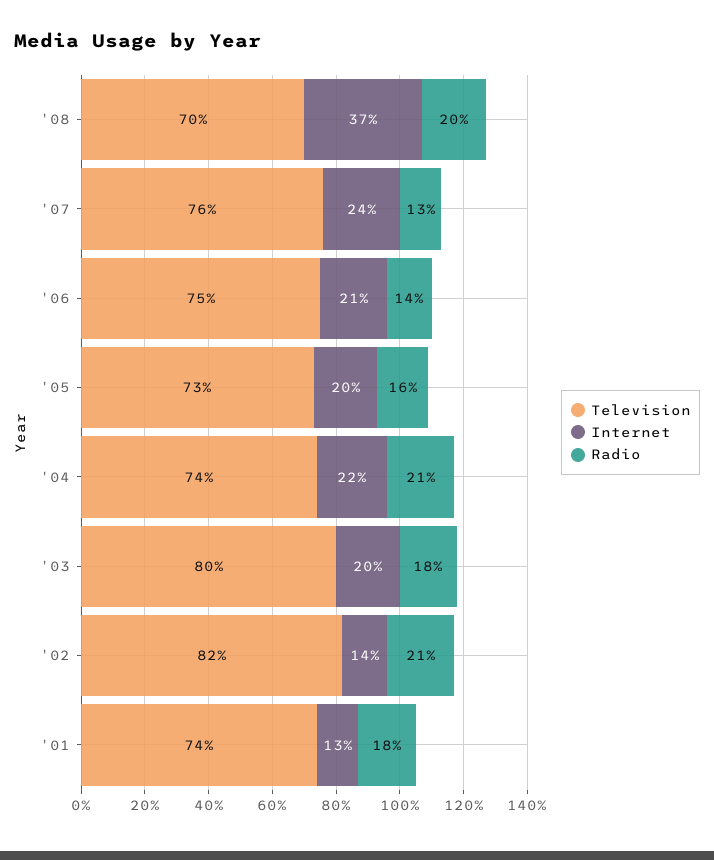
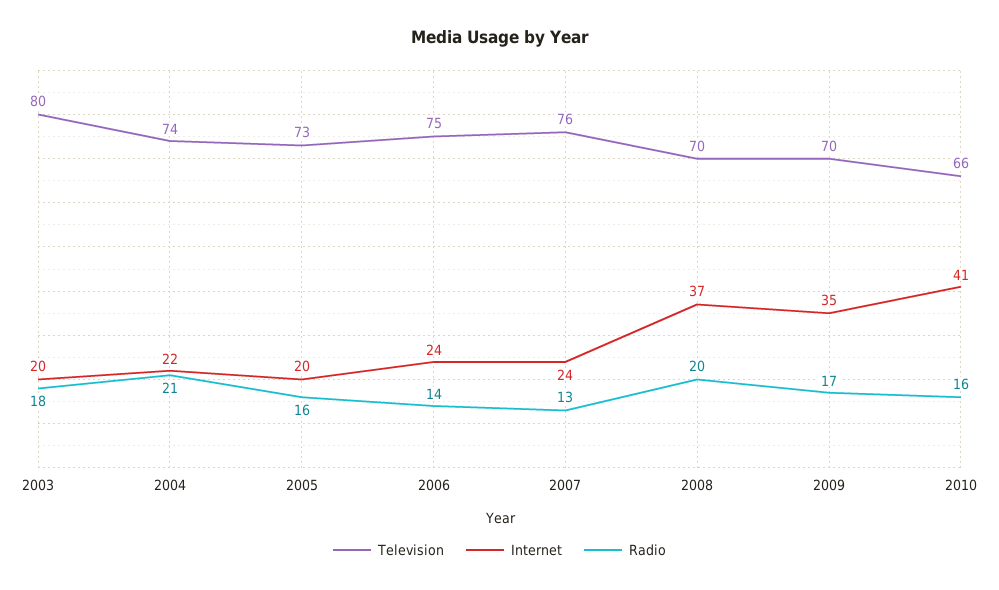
Internet, '06: 21 -> 24
Television, '02: 82 -> none
Internet, '02: 14 -> none
Radio, '02: 21 -> none
Television, '01: 74 -> none
Internet, '01: 13 -> none
Radio, '01: 18 -> none
Television, 2009: none -> 70
Internet, 2009: none -> 35
Radio, 2009: none -> 17
Television, 2010: none -> 66
Internet, 2010: none -> 41
Radio, 2010: none -> 16

